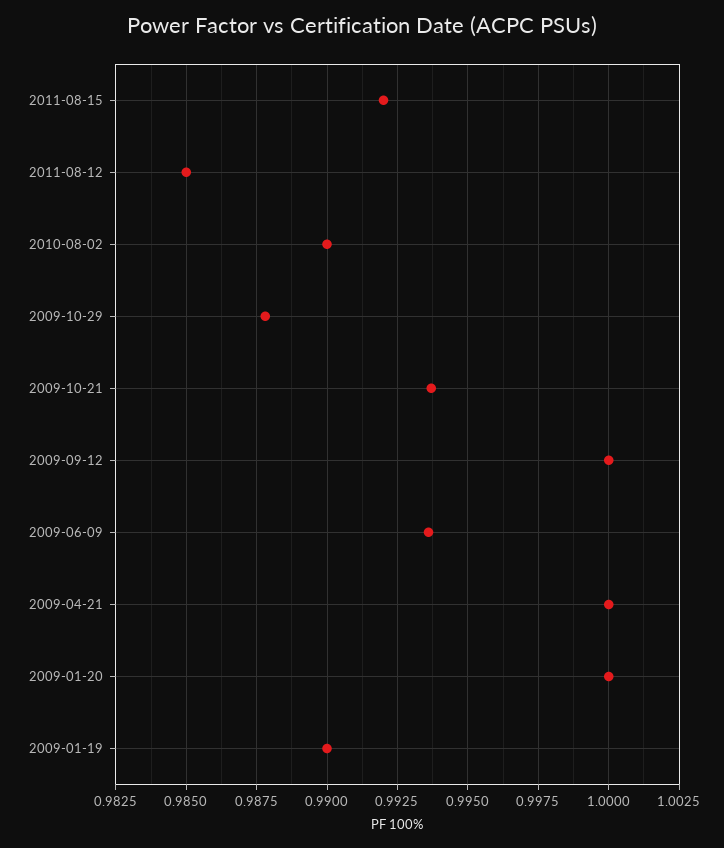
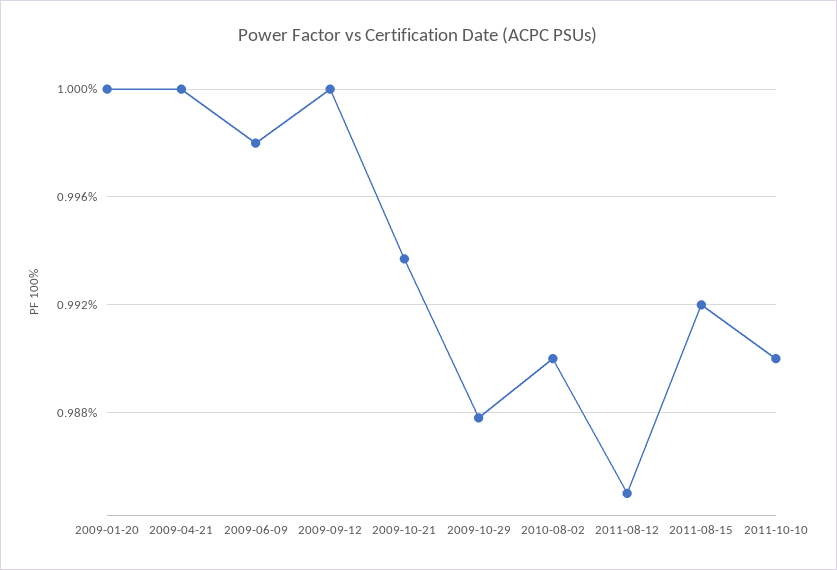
2009-06-09: 0.9935 -> 0.998
2009-01-19: 0.99 -> none
2011-10-10: none -> 0.99

